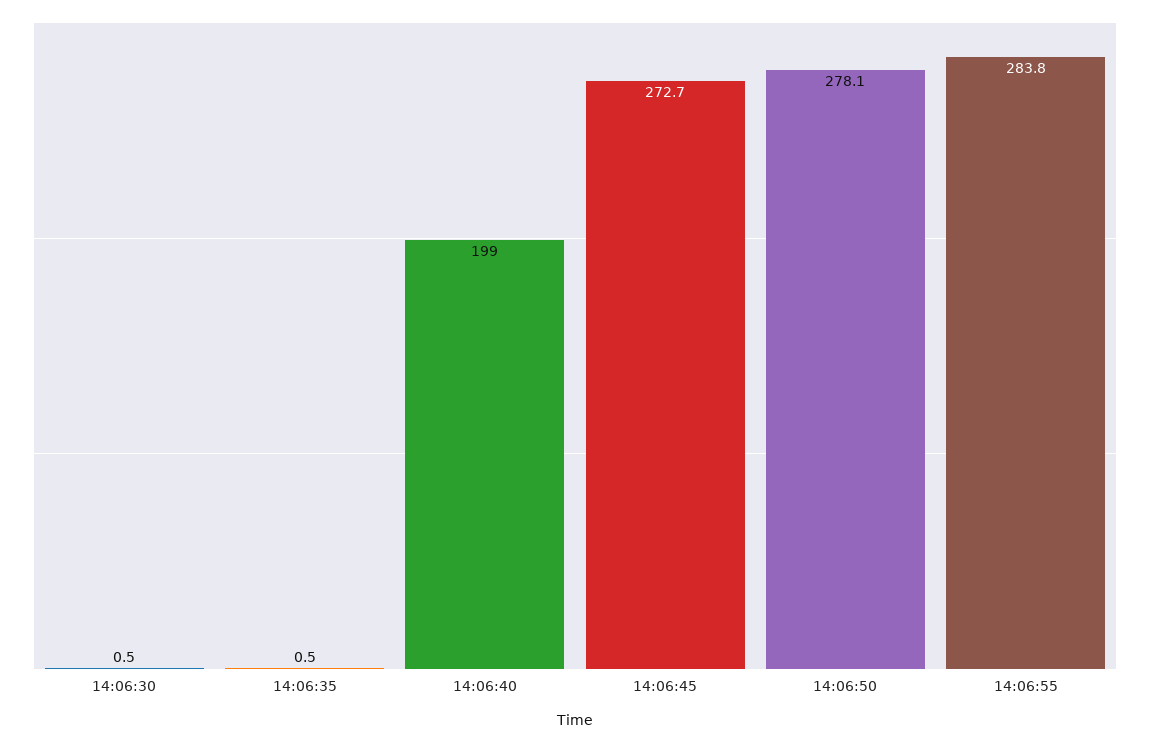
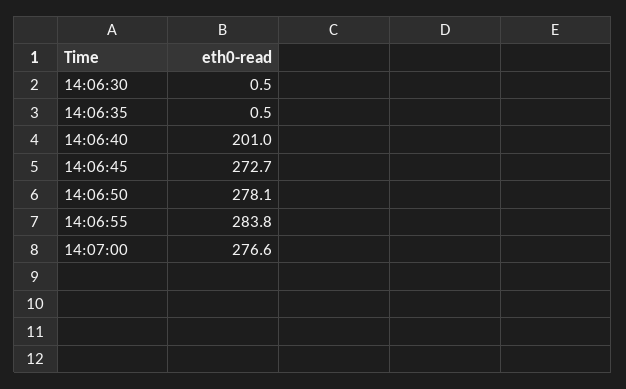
14:06:40: 199 -> 201
14:07:00: none -> 276.6

